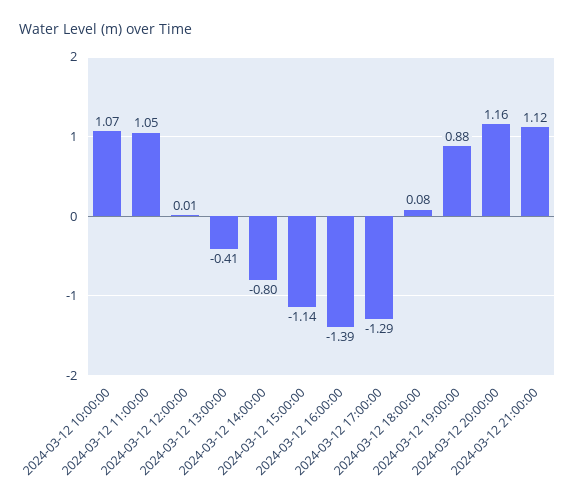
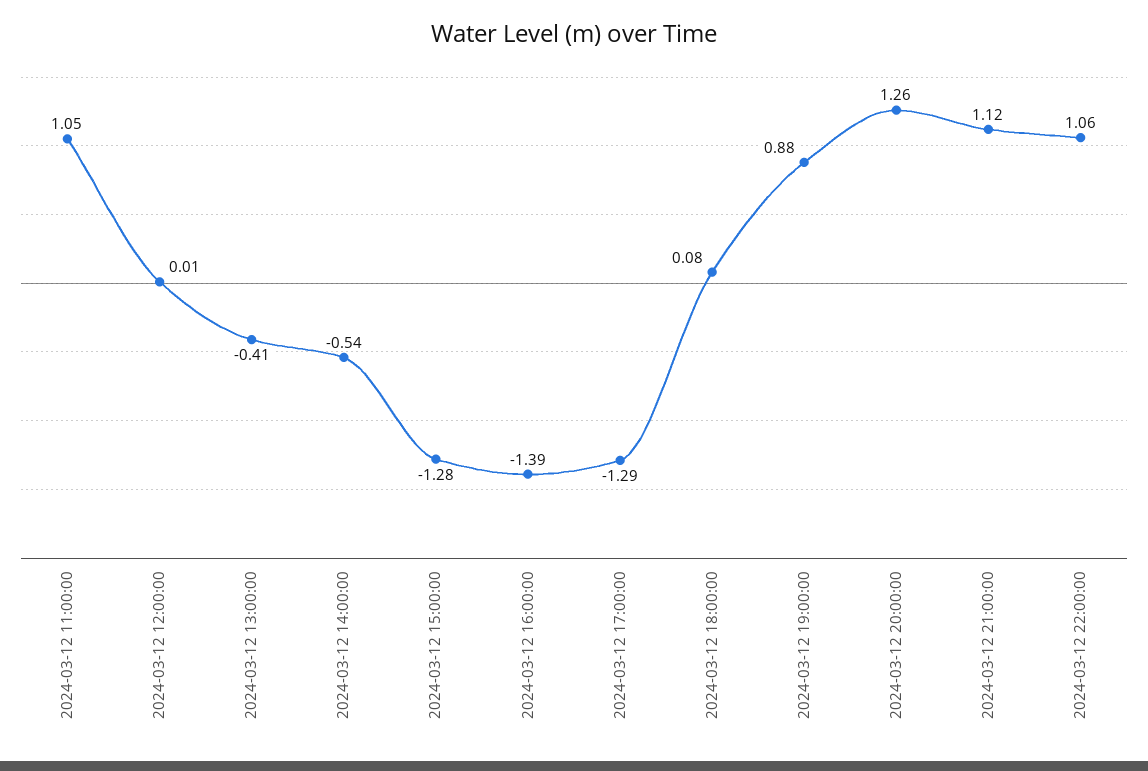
2024-03-12 10:00:00: 1.07 -> none
2024-03-12 14:00:00: -0.8 -> -0.54
2024-03-12 15:00:00: -1.14 -> -1.28
2024-03-12 20:00:00: 1.16 -> 1.26
2024-03-12 22:00:00: none -> 1.06

